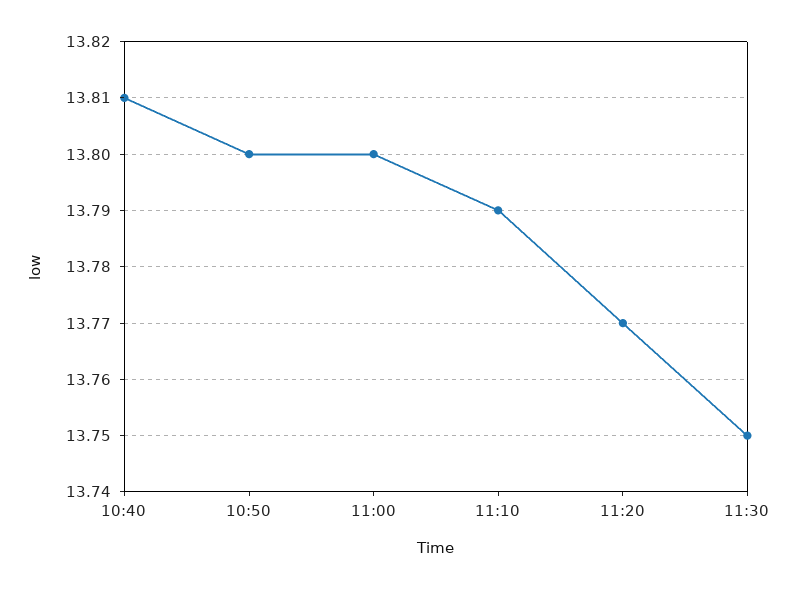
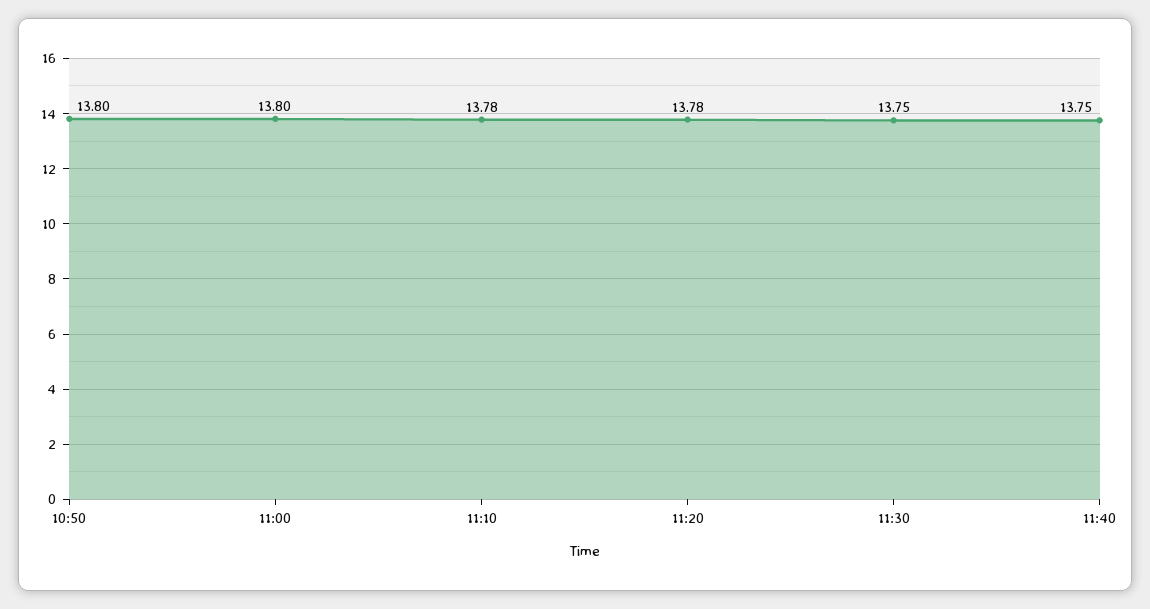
10:40: 13.81 -> none
11:10: 13.79 -> 13.78
11:20: 13.77 -> 13.78
11:40: none -> 13.75

